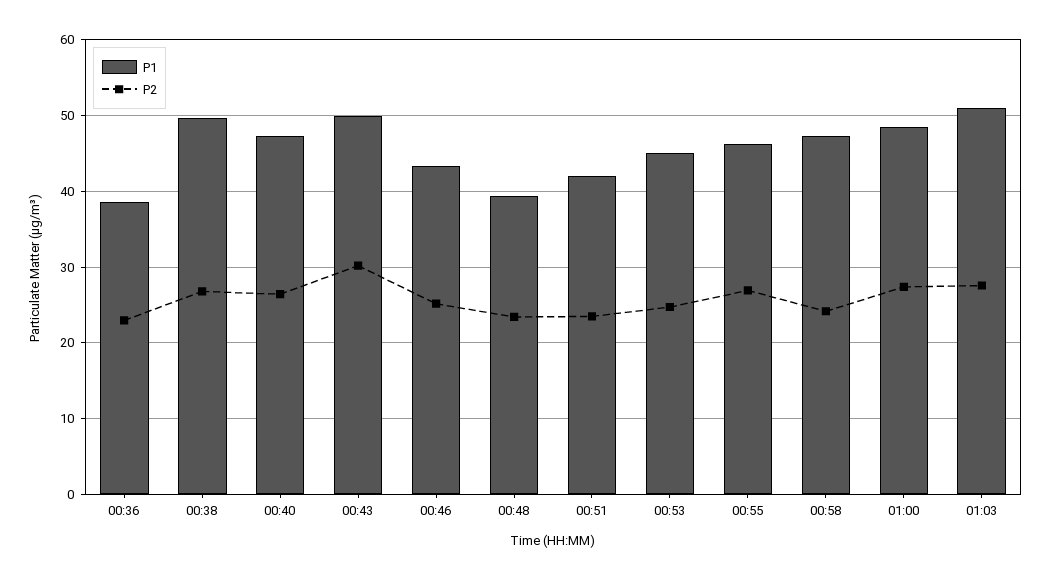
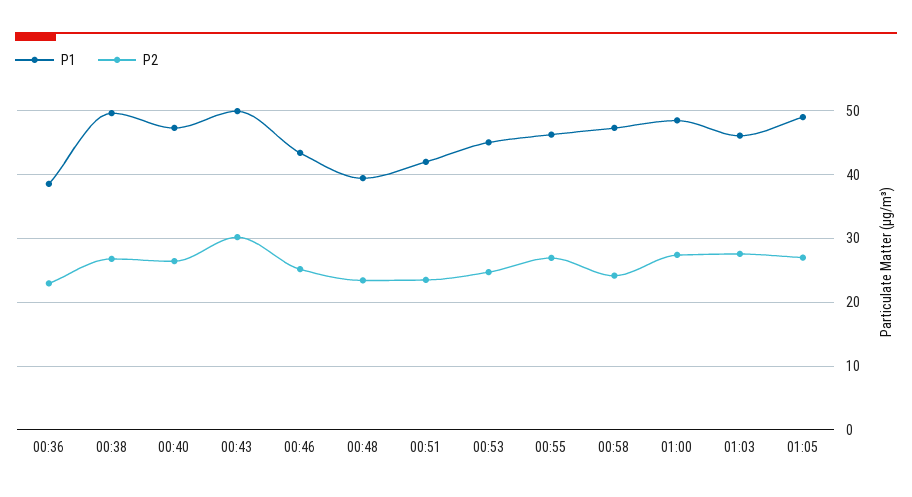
P1, 01:03: 51 -> 46
P1, 01:05: none -> 49
P2, 01:05: none -> 27

